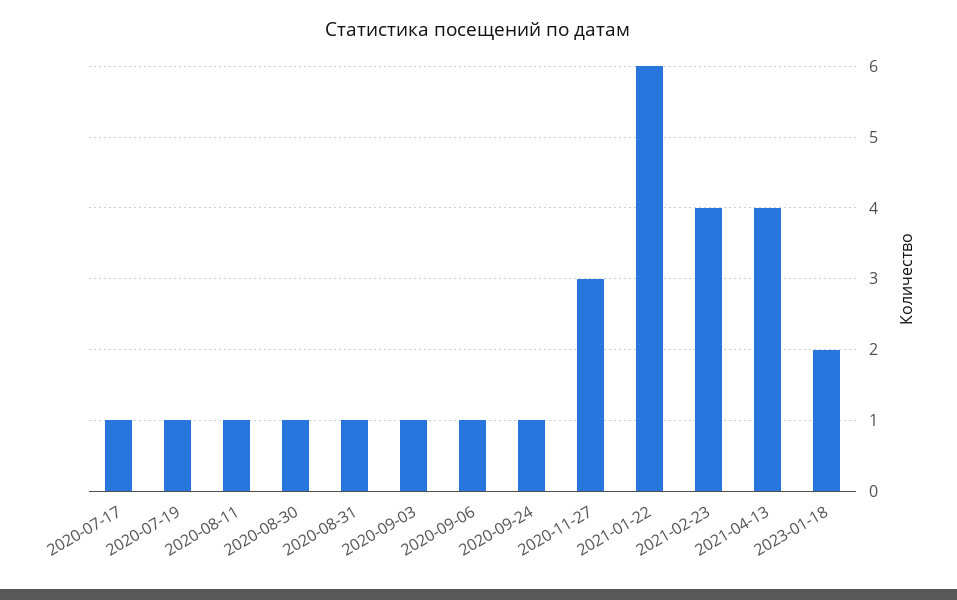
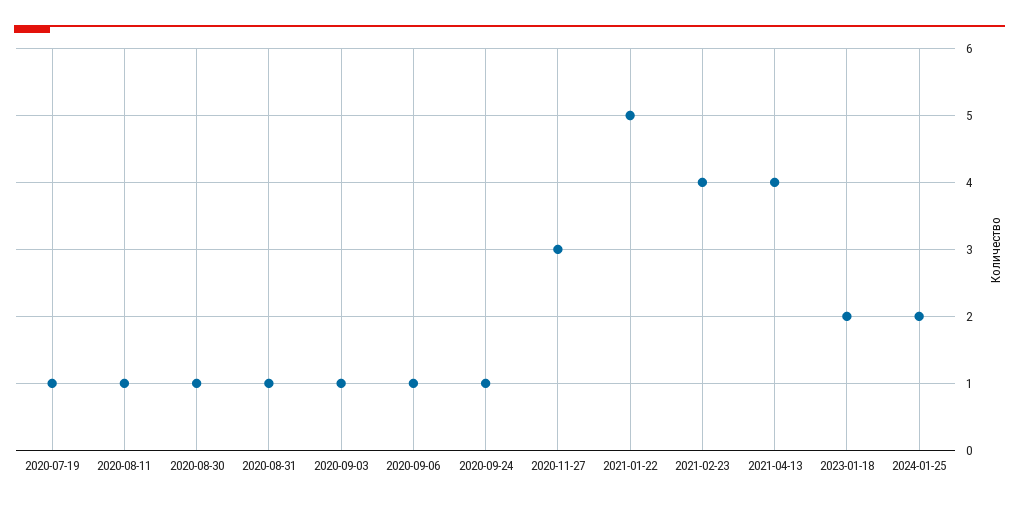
2020-07-17: 1 -> none
2021-01-22: 6 -> 5
2024-01-25: none -> 2

